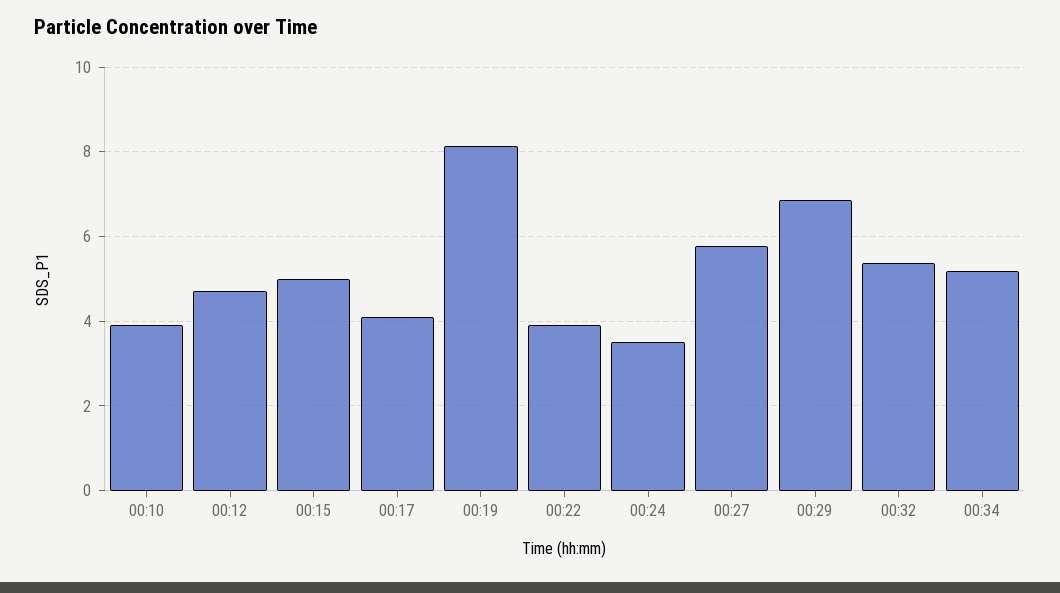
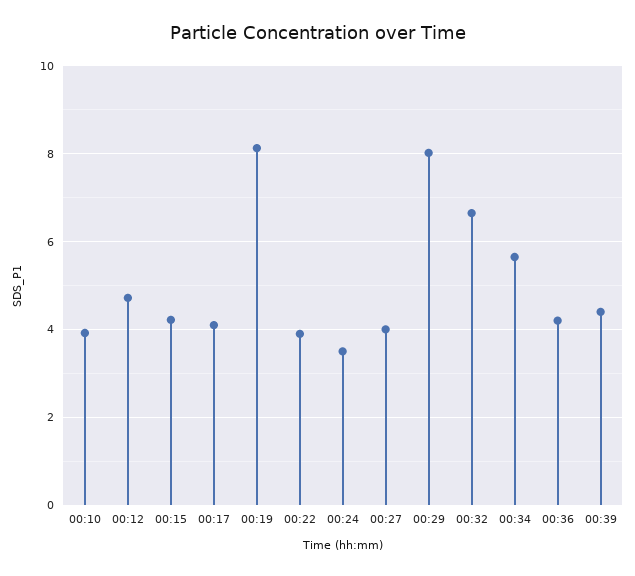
00:15: 5 -> 4.2
00:27: 5.8 -> 4
00:29: 6.8 -> 8
00:32: 5.4 -> 6.6
00:34: 5.2 -> 5.6
00:36: none -> 4.2
00:39: none -> 4.4

